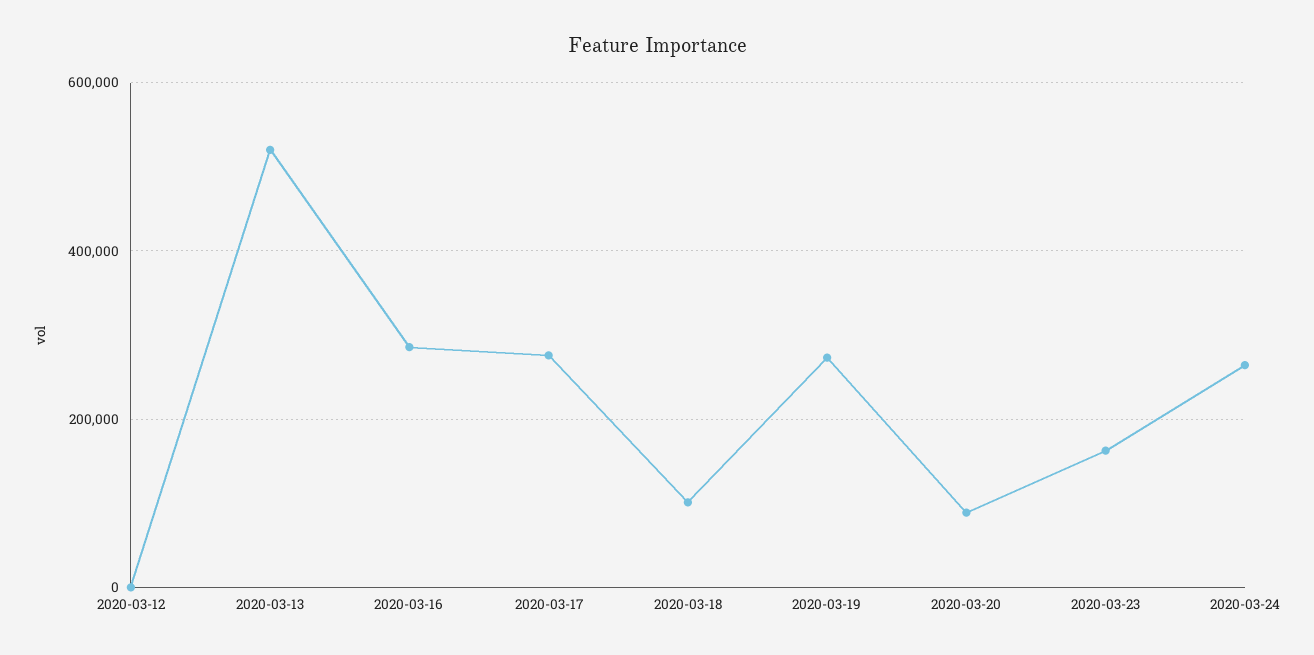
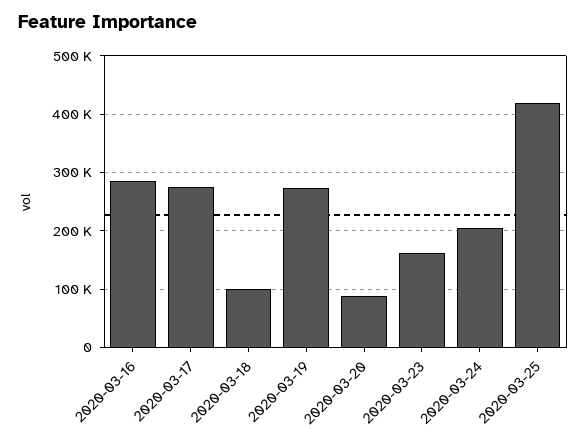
2020-03-12: 0 -> none
2020-03-13: 520000 -> none
2020-03-24: 260000 -> 200000
2020-03-25: none -> 420000

